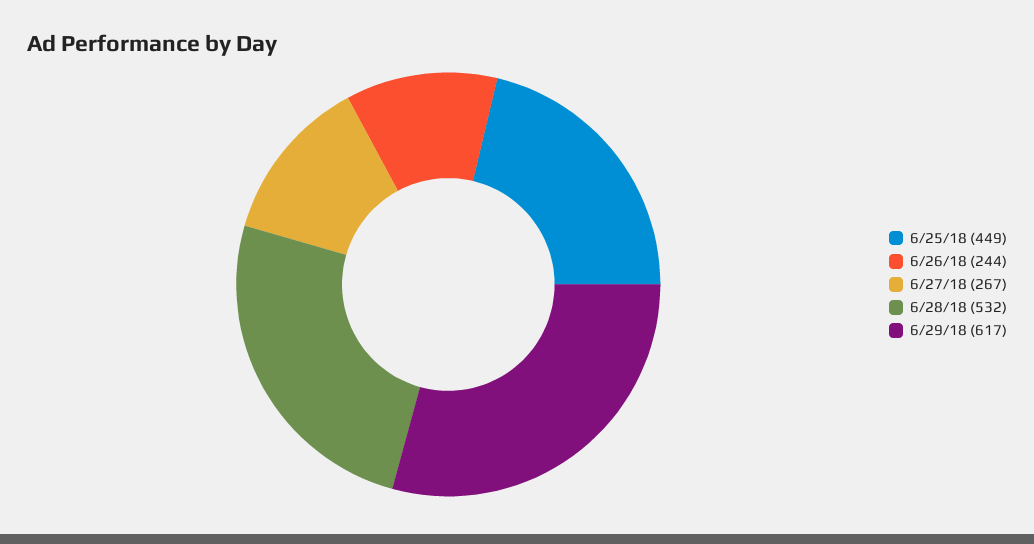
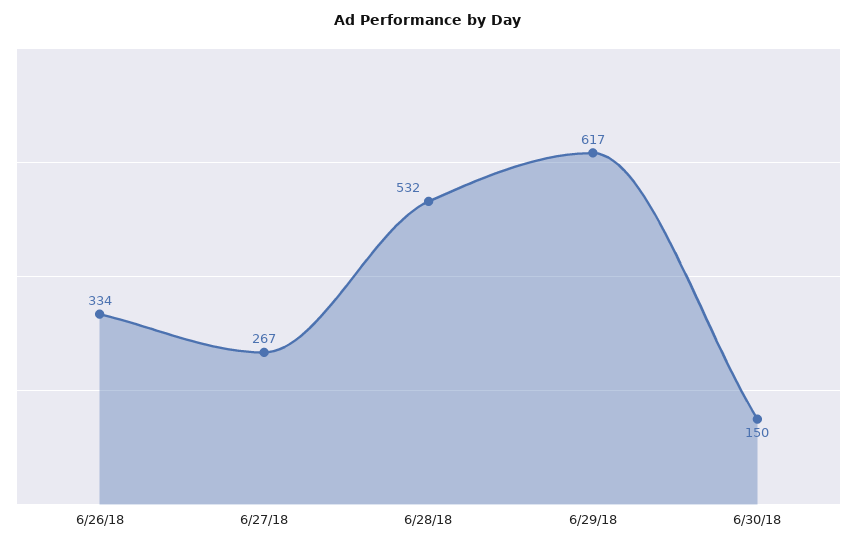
6/25/18: 449 -> none
6/26/18: 244 -> 334
6/30/18: none -> 150

